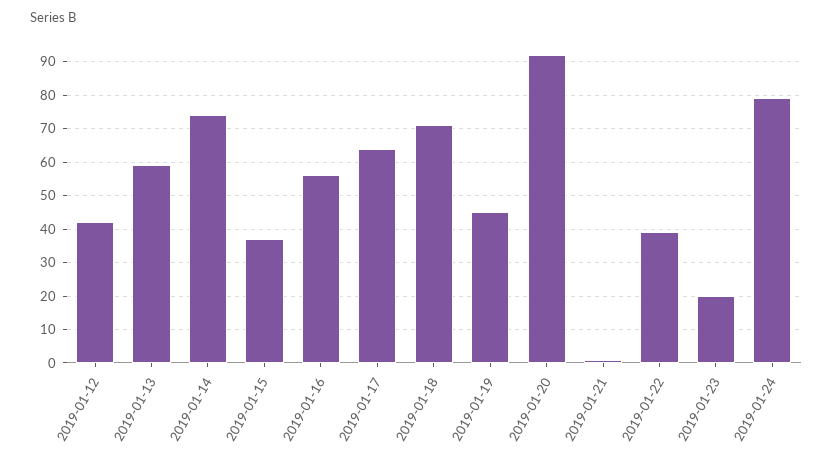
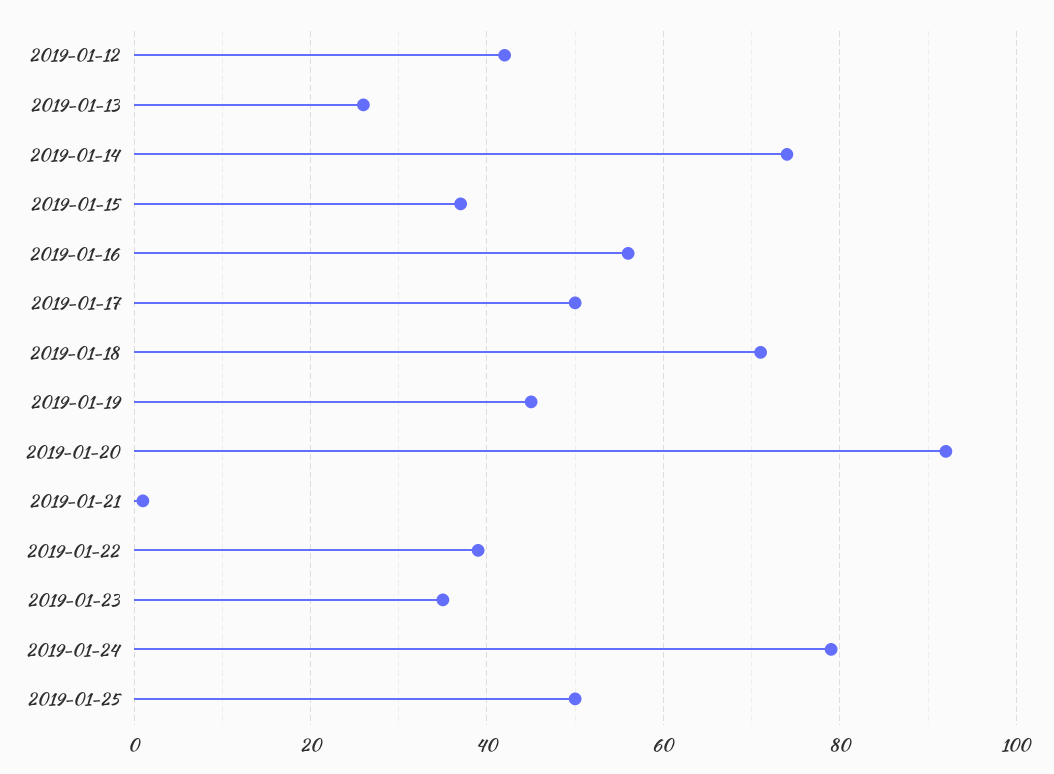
2019-01-13: 60 -> 25
2019-01-17: 65 -> 50
2019-01-23: 20 -> 35
2019-01-25: none -> 50

